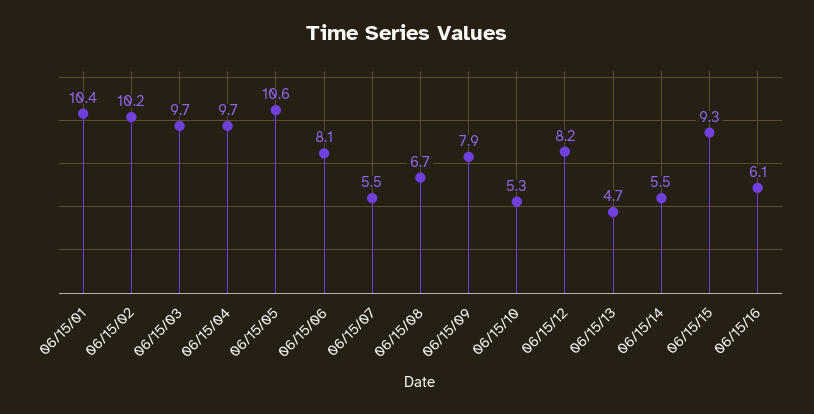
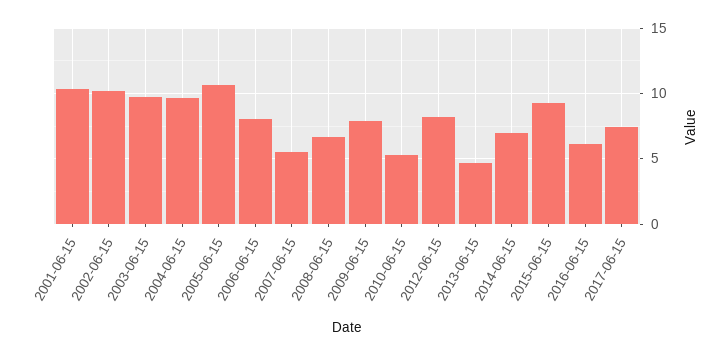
06/15/14: 5.5 -> 7
2017-06-15: none -> 7.5

